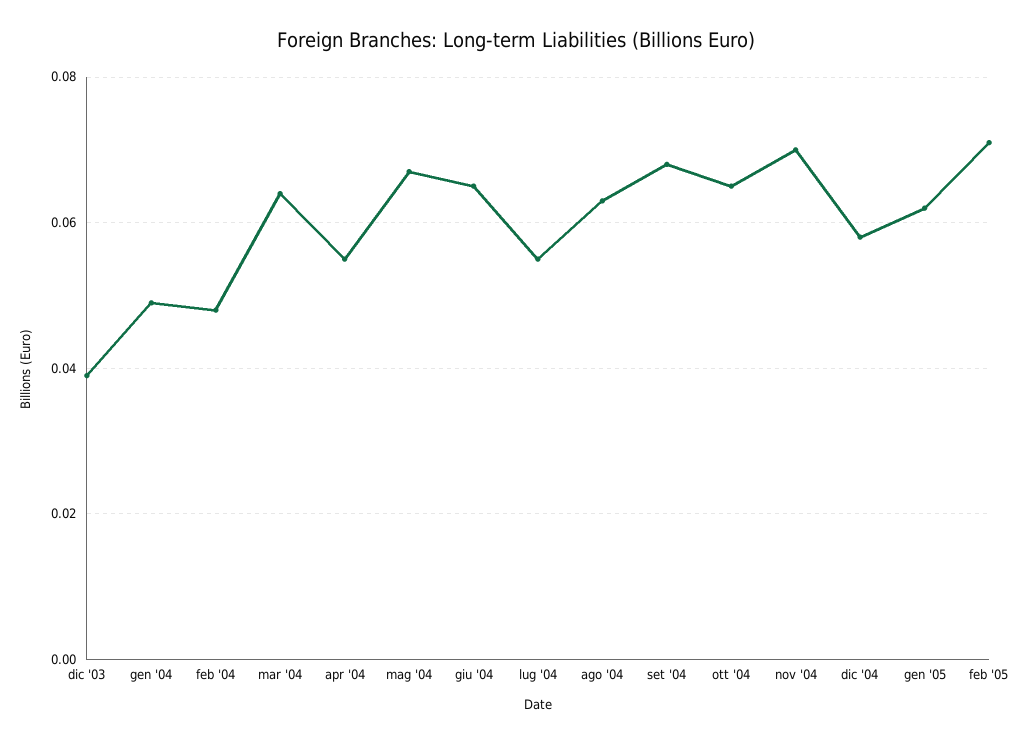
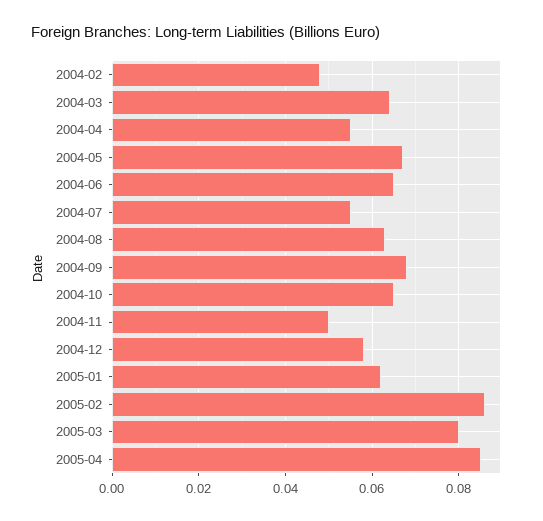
dic '03: 0.04 -> none
gen '04: 0.05 -> none
nov '04: 0.07 -> 0.05
feb '05: 0.07 -> 0.085
2005-03: none -> 0.08
2005-04: none -> 0.085

